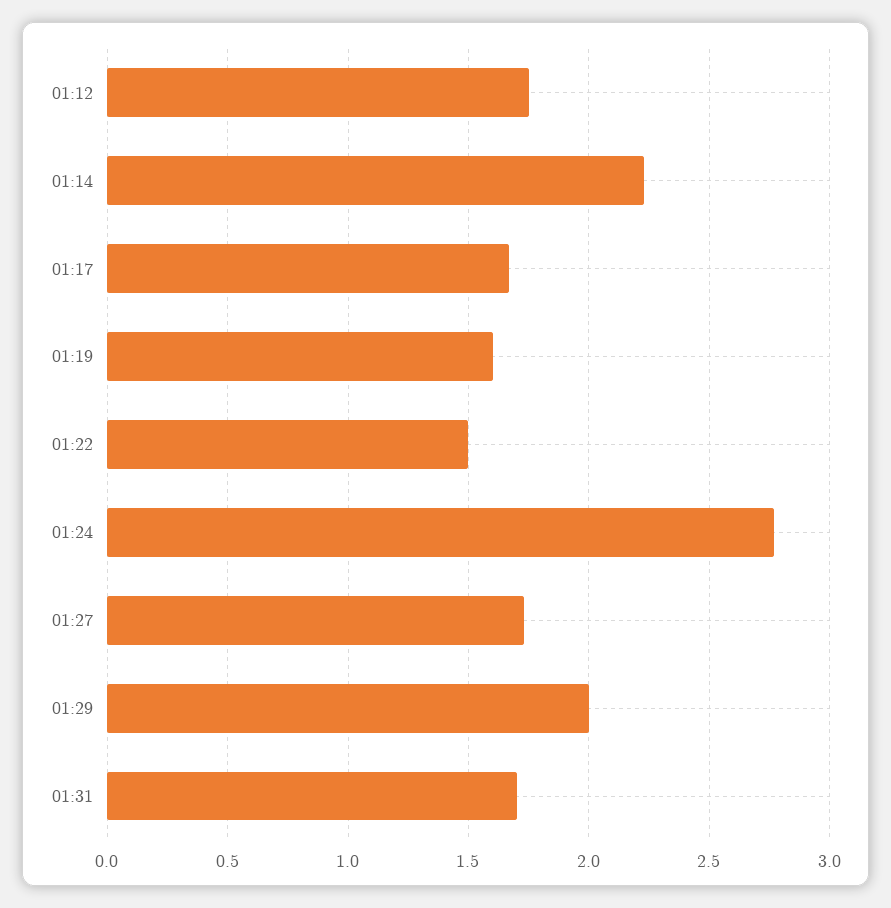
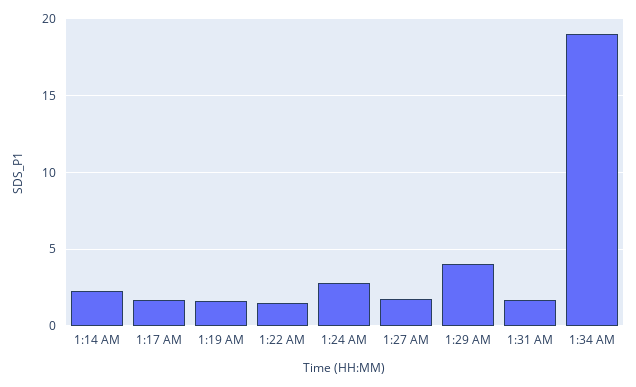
01:12: 1.75 -> none
01:29: 2 -> 4
1:34 AM: none -> 19

